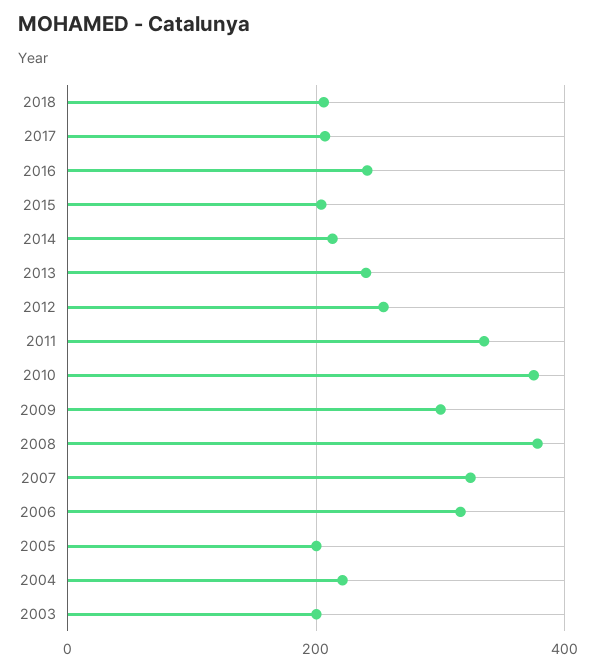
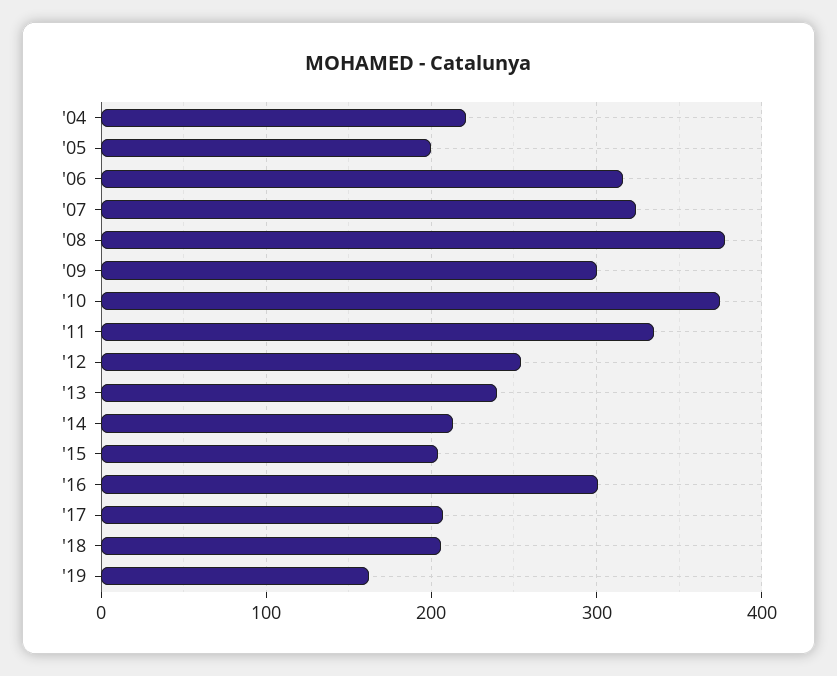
2016: 240 -> 300
2003: 200 -> none
'19: none -> 160

